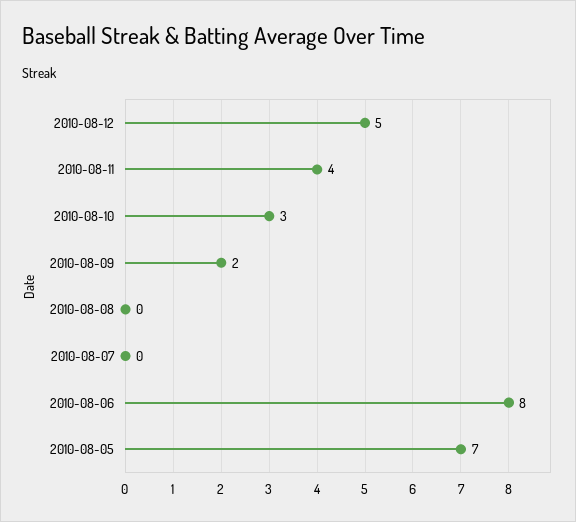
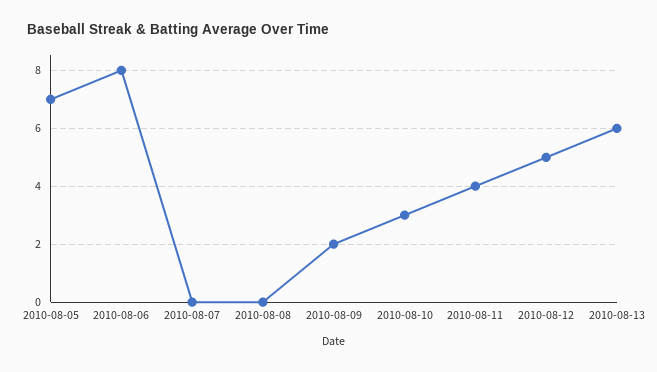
2010-08-13: none -> 6

